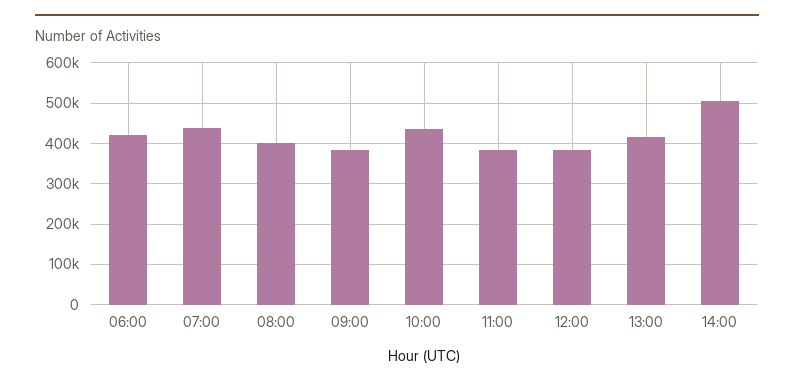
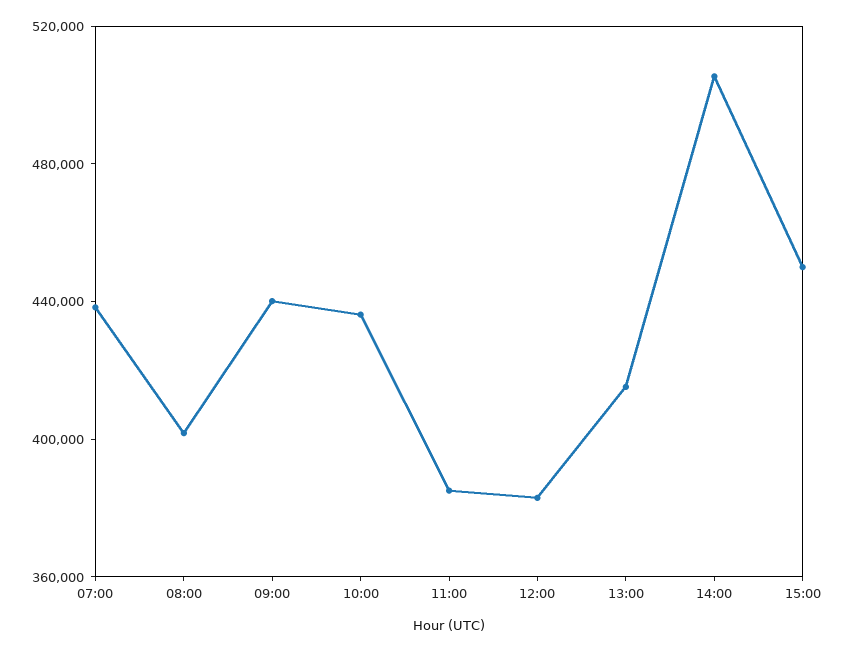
06:00: 420000 -> none
09:00: 380000 -> 440000
15:00: none -> 450000

